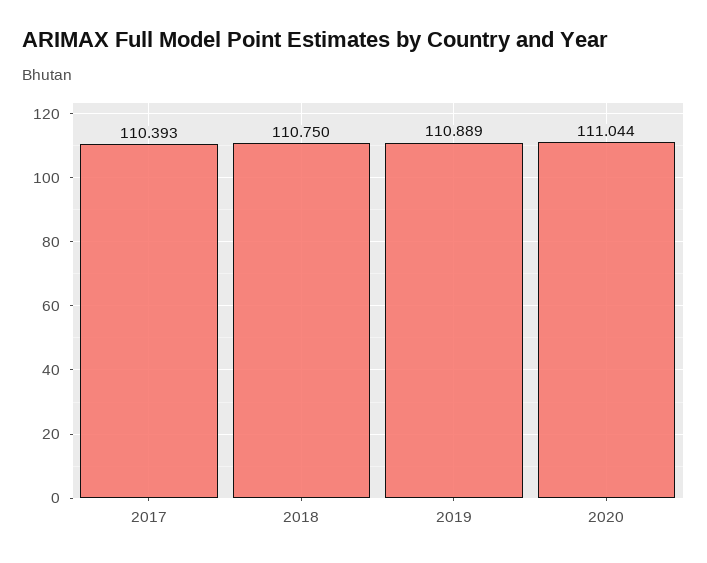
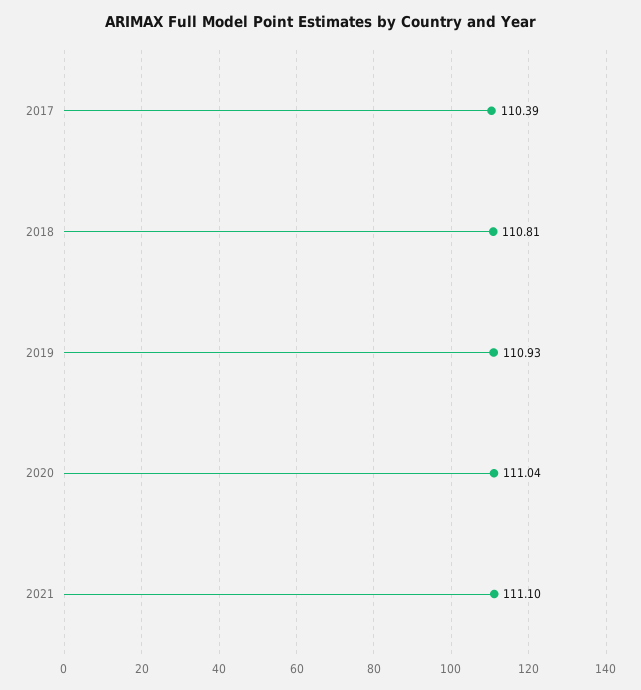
2018: 110.75 -> 110.81
2019: 110.889 -> 110.93
2021: none -> 111.1

